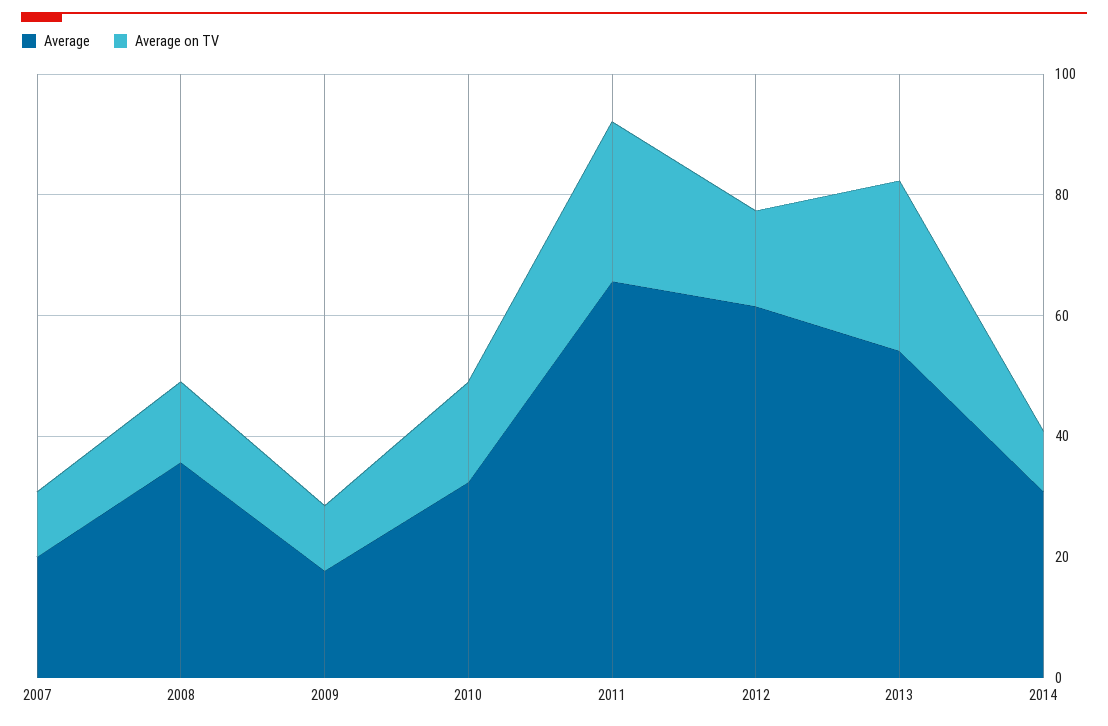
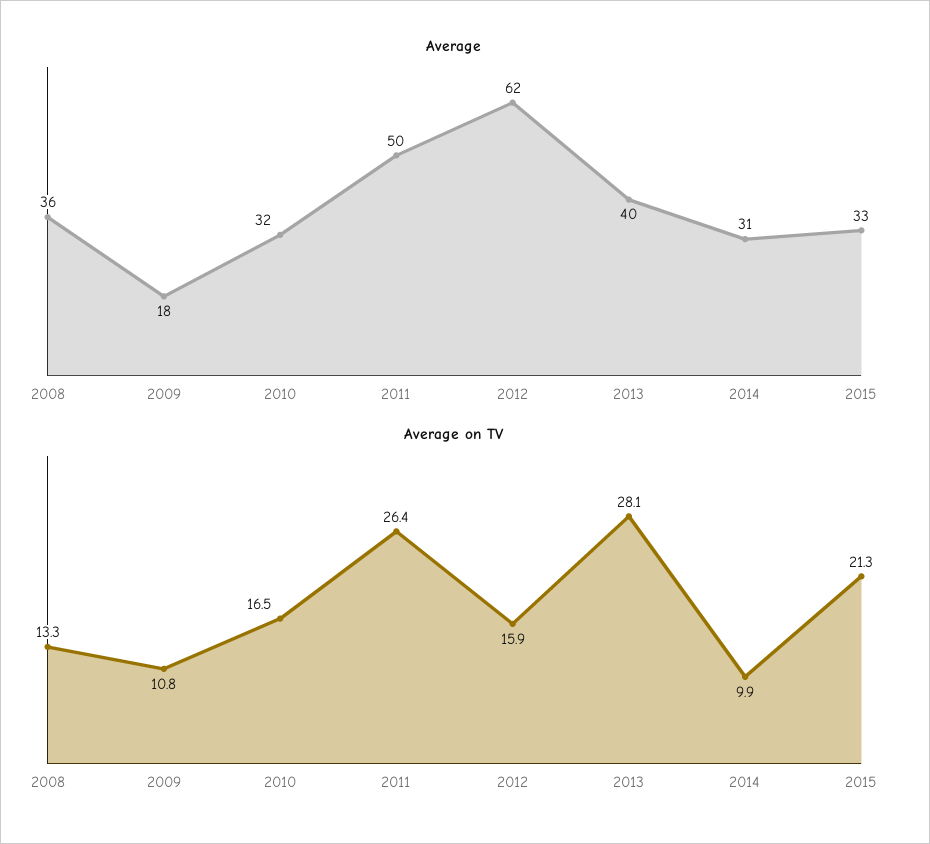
Average, 2007: 20 -> none
Average on TV, 2007: 10 -> none
Average, 2011: 65 -> 50
Average, 2013: 55 -> 40
Average, 2015: none -> 33
Average on TV, 2015: none -> 21.3

